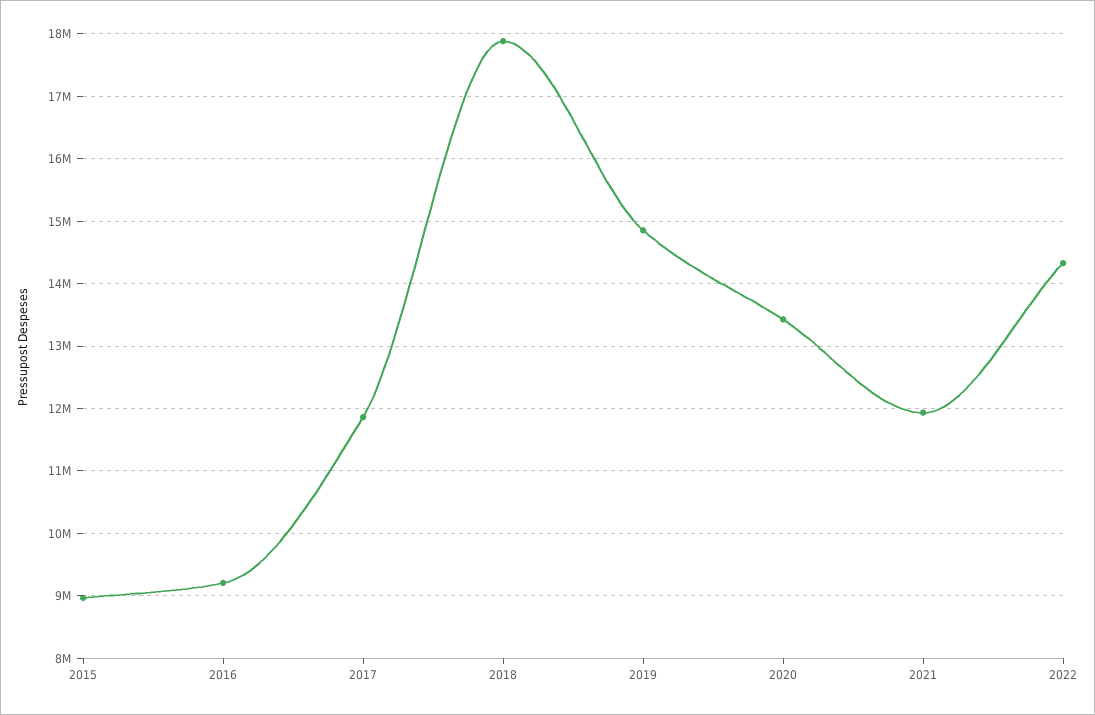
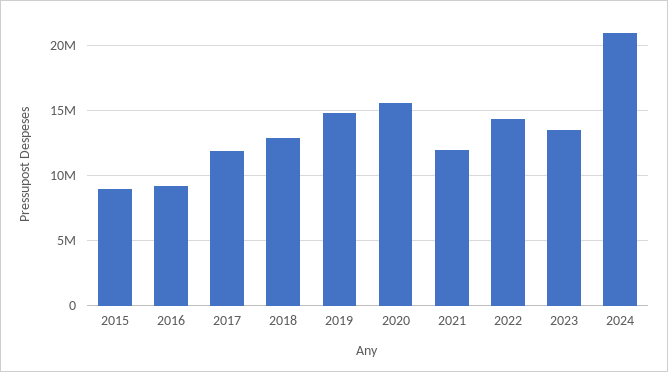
2018: 17900000 -> 13000000
2020: 13400000 -> 15500000
2023: none -> 13500000
2024: none -> 21000000

